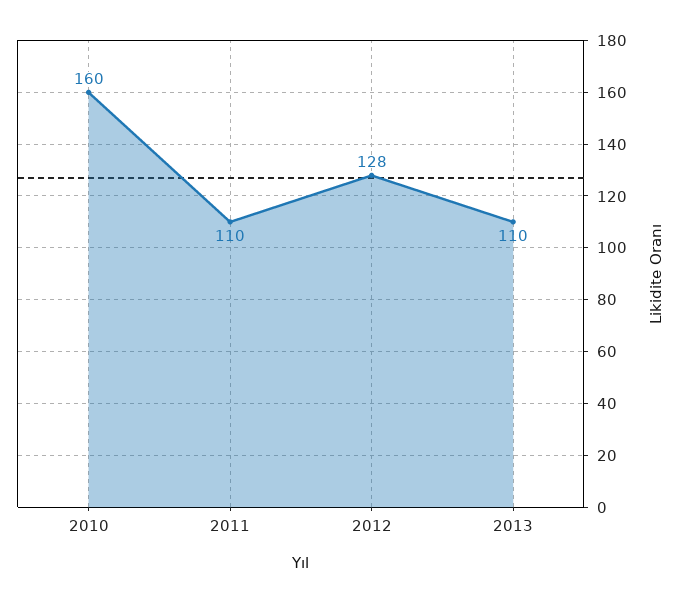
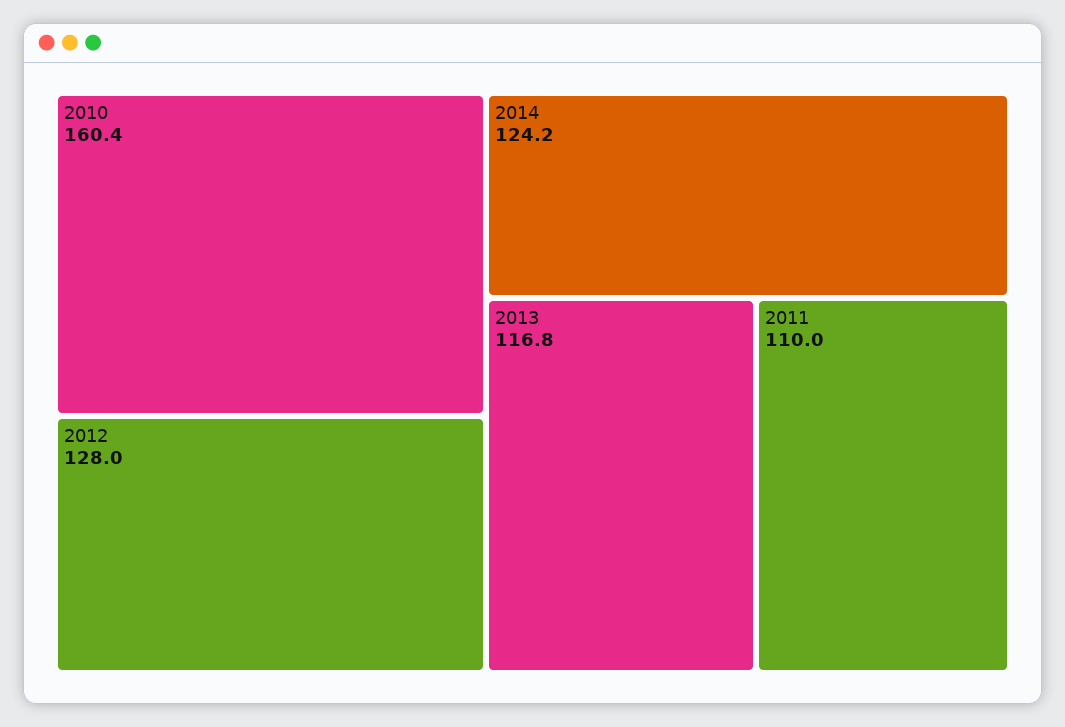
2013: 110 -> 116.8
2014: none -> 124.2

